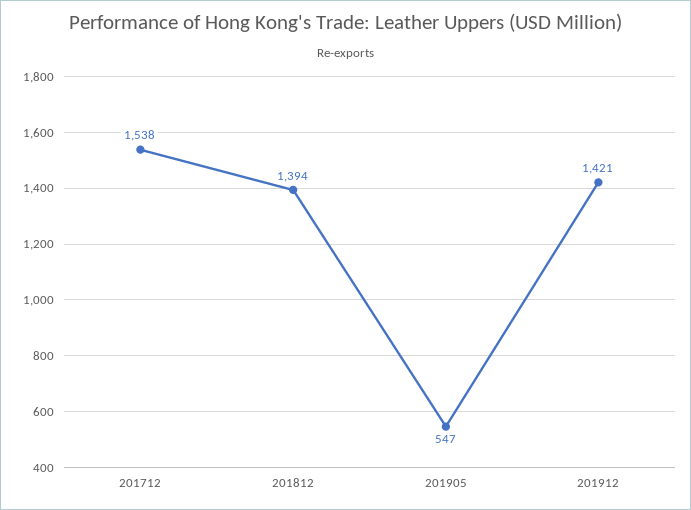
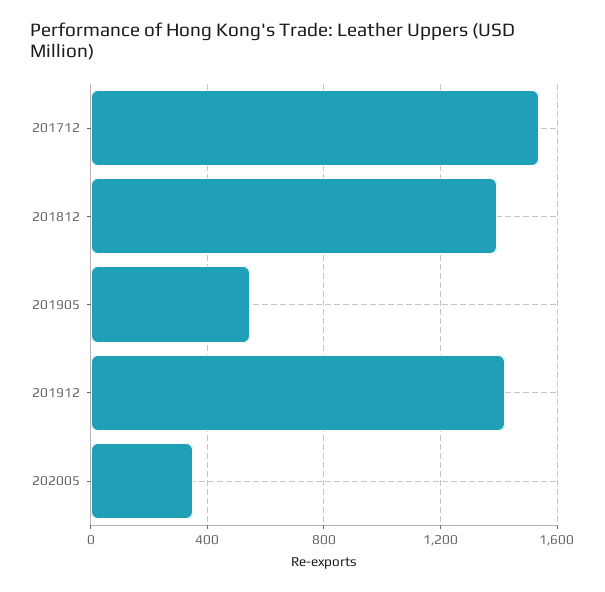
202005: none -> 350

